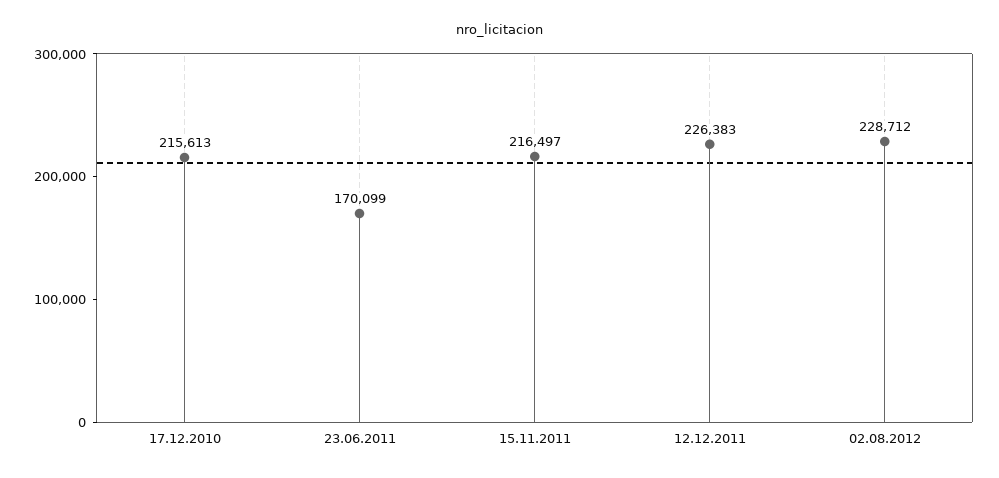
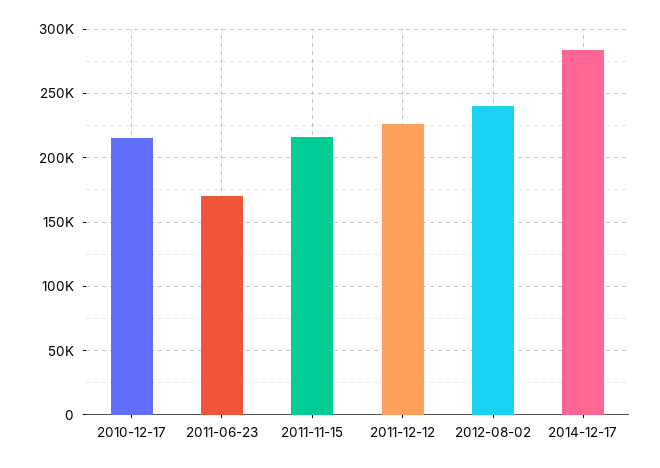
02.08.2012: 228712 -> 240000
2014-12-17: none -> 285000

